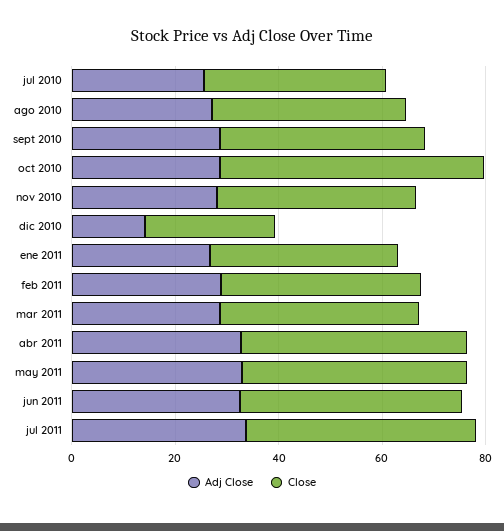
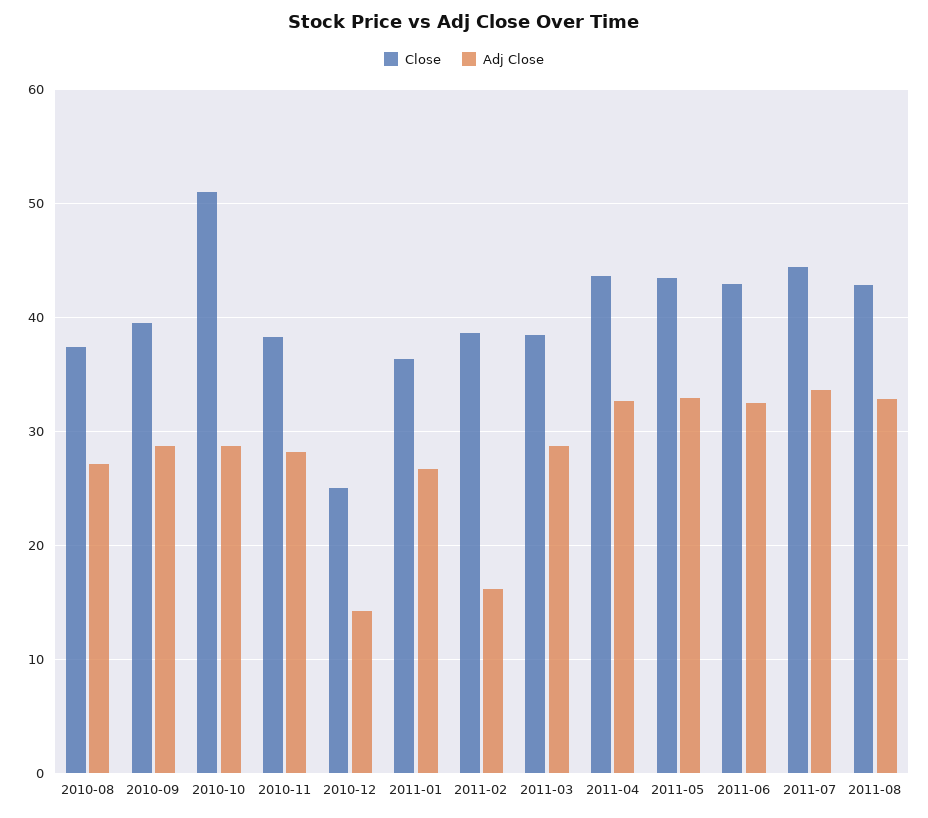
Adj Close, jul 2010: 25 -> none
Close, jul 2010: 35 -> none
Adj Close, feb 2011: 30 -> 16
Close, 2011-08: none -> 43
Adj Close, 2011-08: none -> 33

